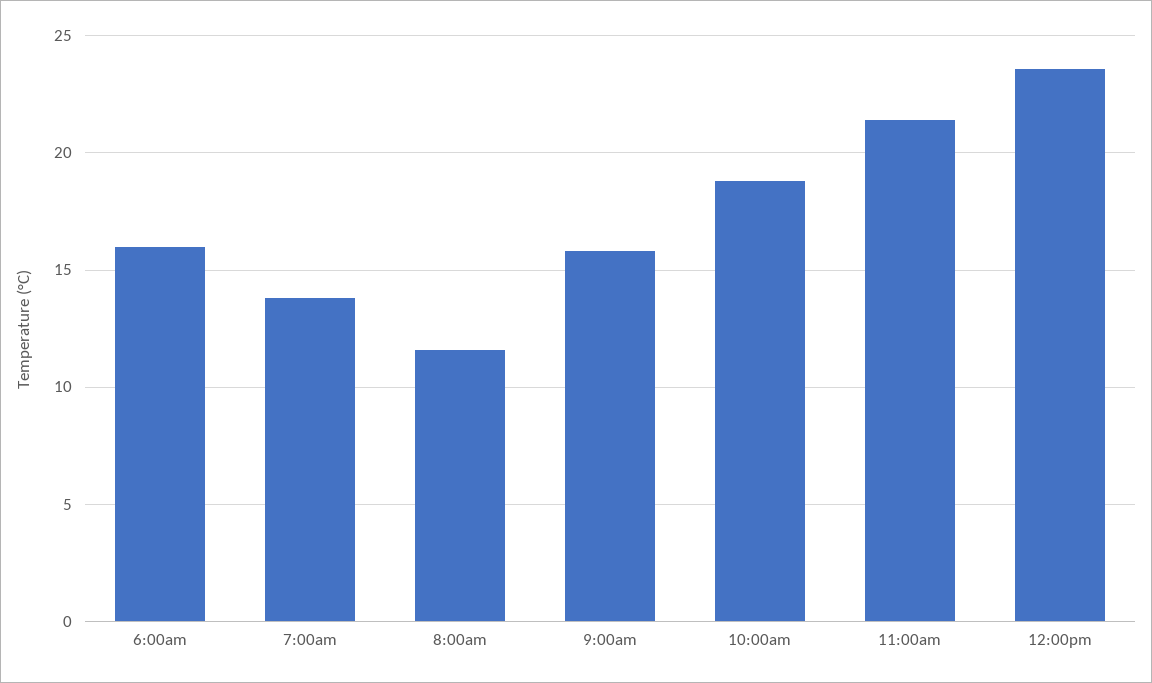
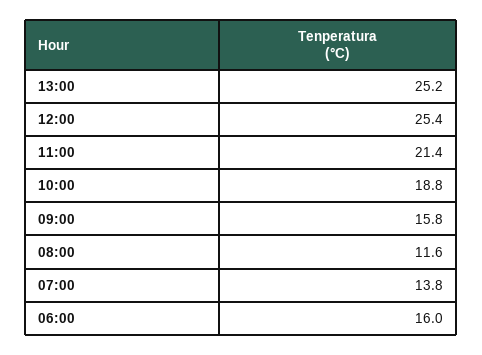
12:00pm: 23.5 -> 25.4
13:00: none -> 25.2

